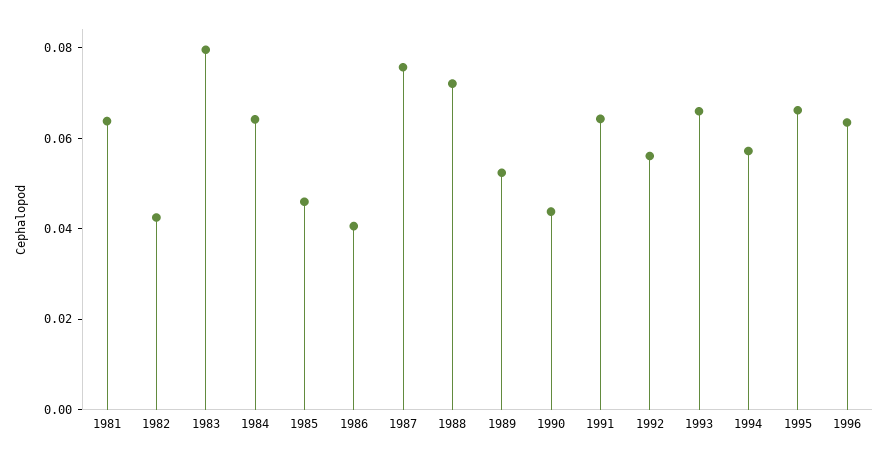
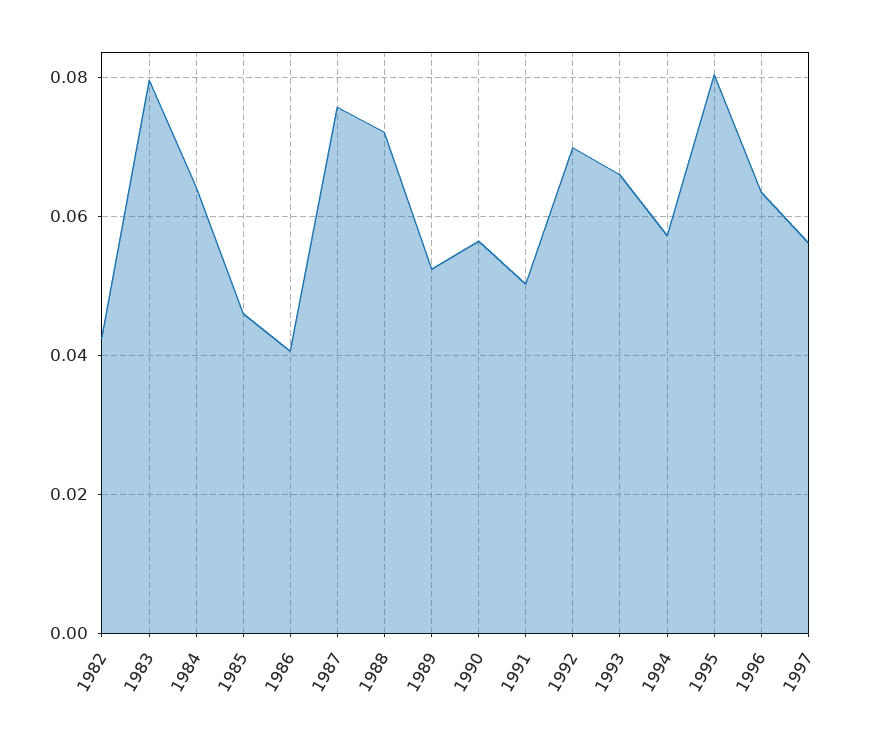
1981: 0.065 -> none
1990: 0.045 -> 0.056
1991: 0.065 -> 0.05
1992: 0.055 -> 0.07
1995: 0.065 -> 0.08
1997: none -> 0.056

